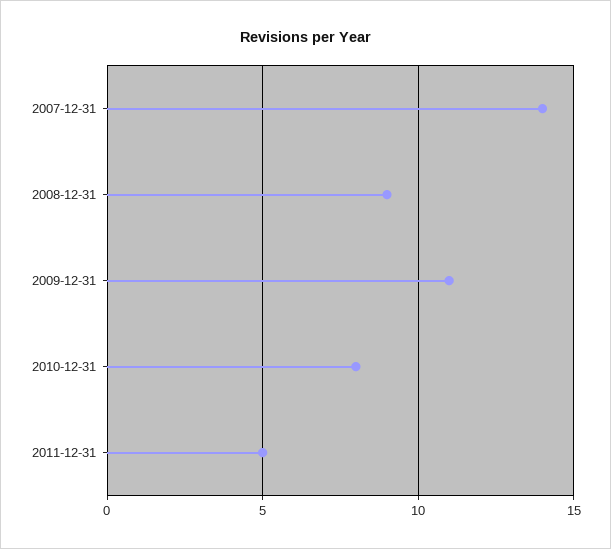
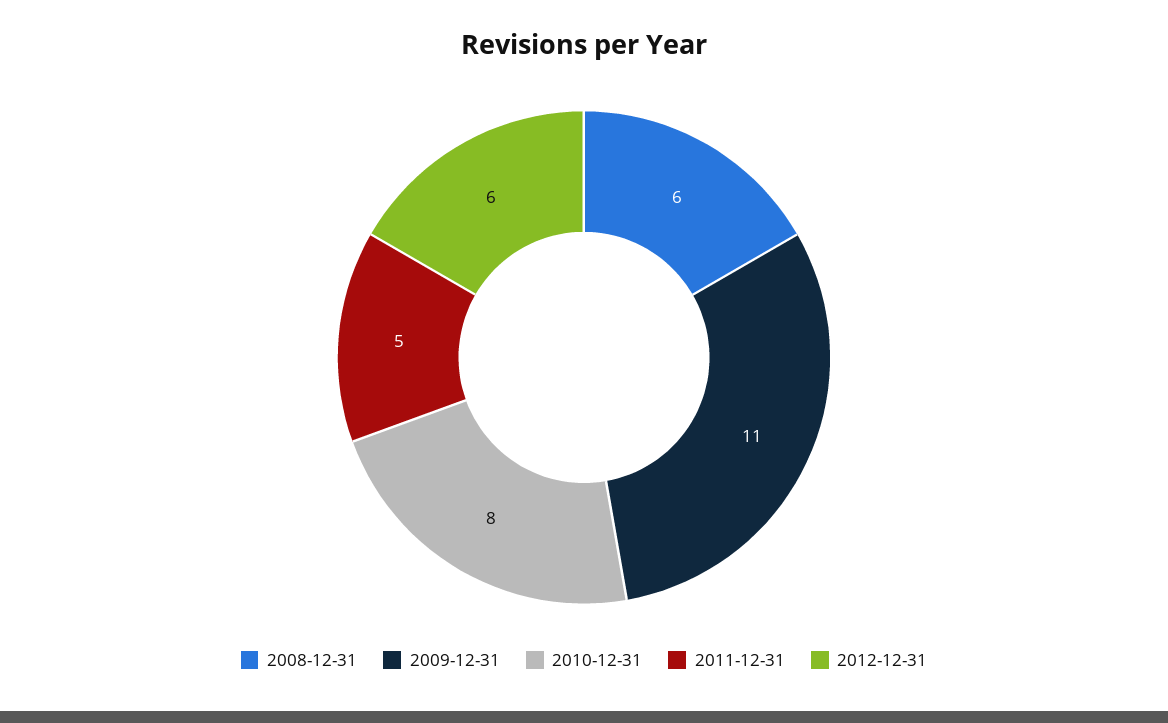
2007-12-31: 14 -> none
2008-12-31: 9 -> 6
2012-12-31: none -> 6

